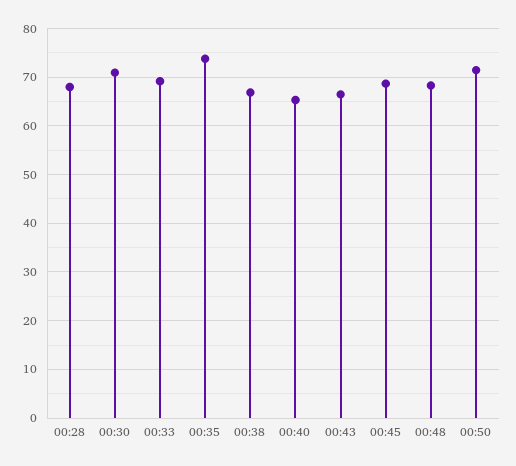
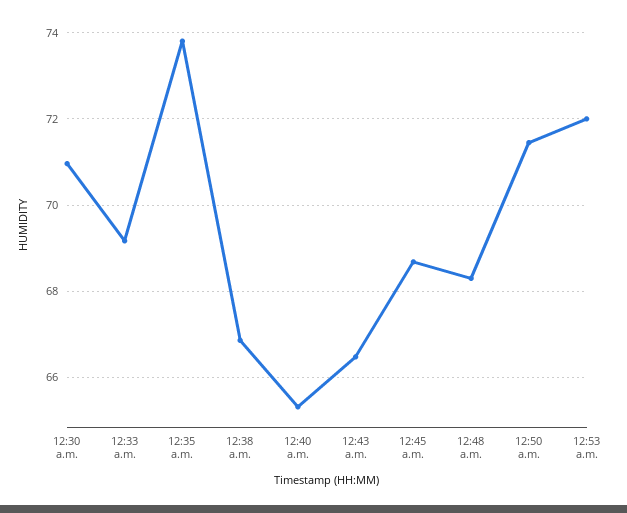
00:28: 68 -> none
12:53 a.m.: none -> 72

